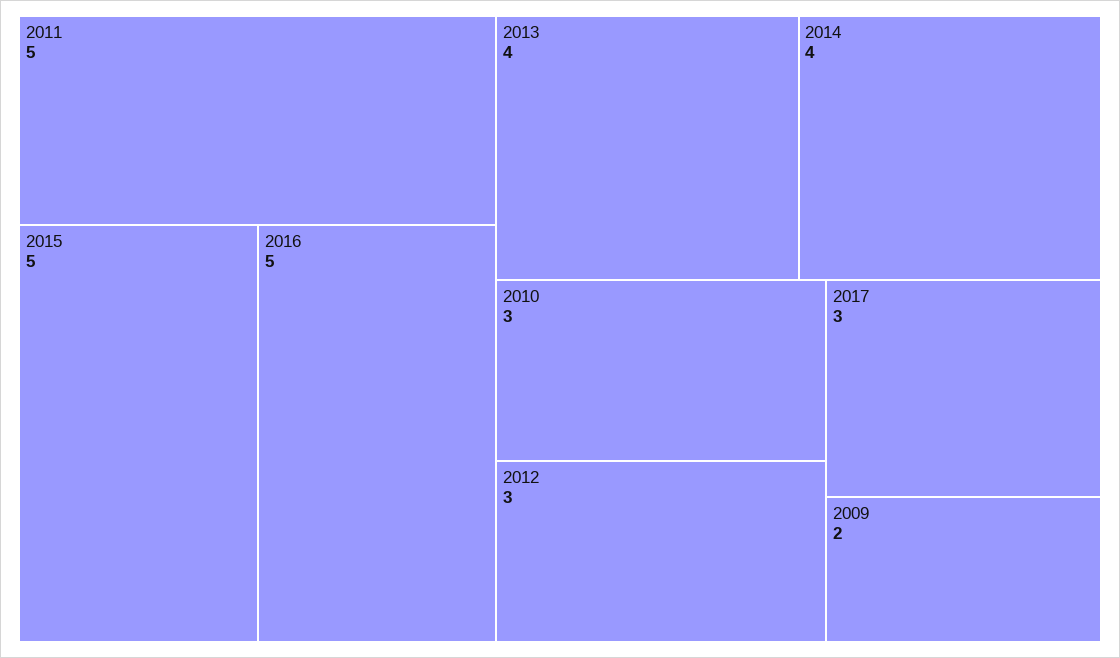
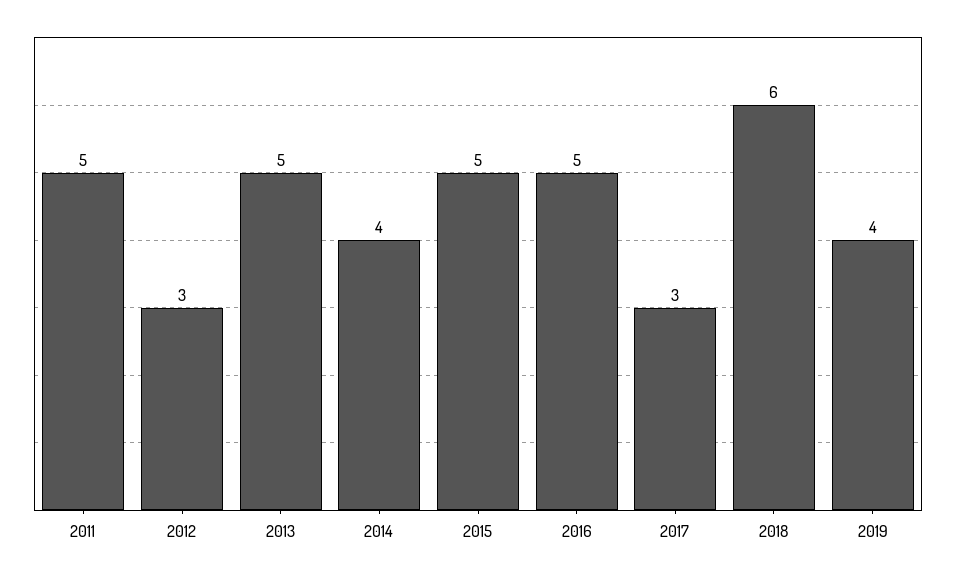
2013: 4 -> 5
2010: 3 -> none
2009: 2 -> none
2018: none -> 6
2019: none -> 4

